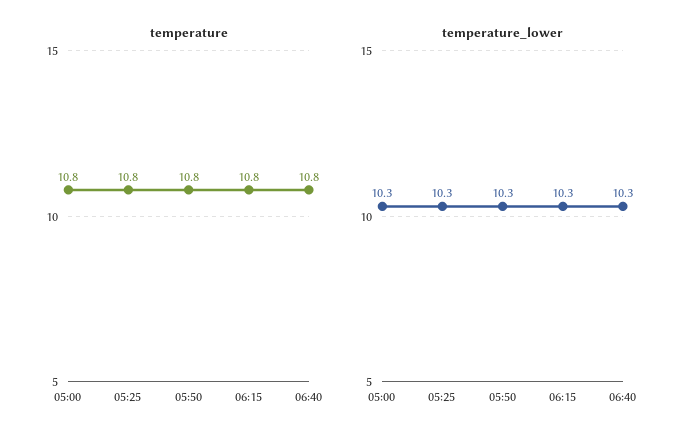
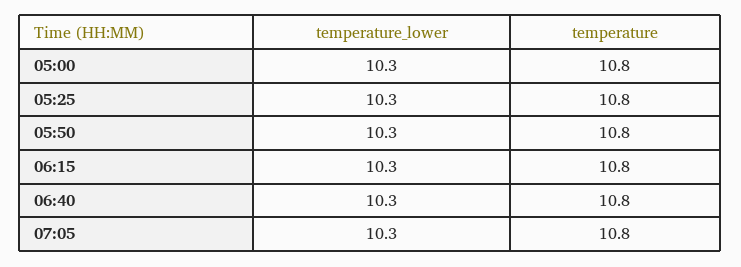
temperature_lower, 07:05: none -> 10.3
temperature, 07:05: none -> 10.8

